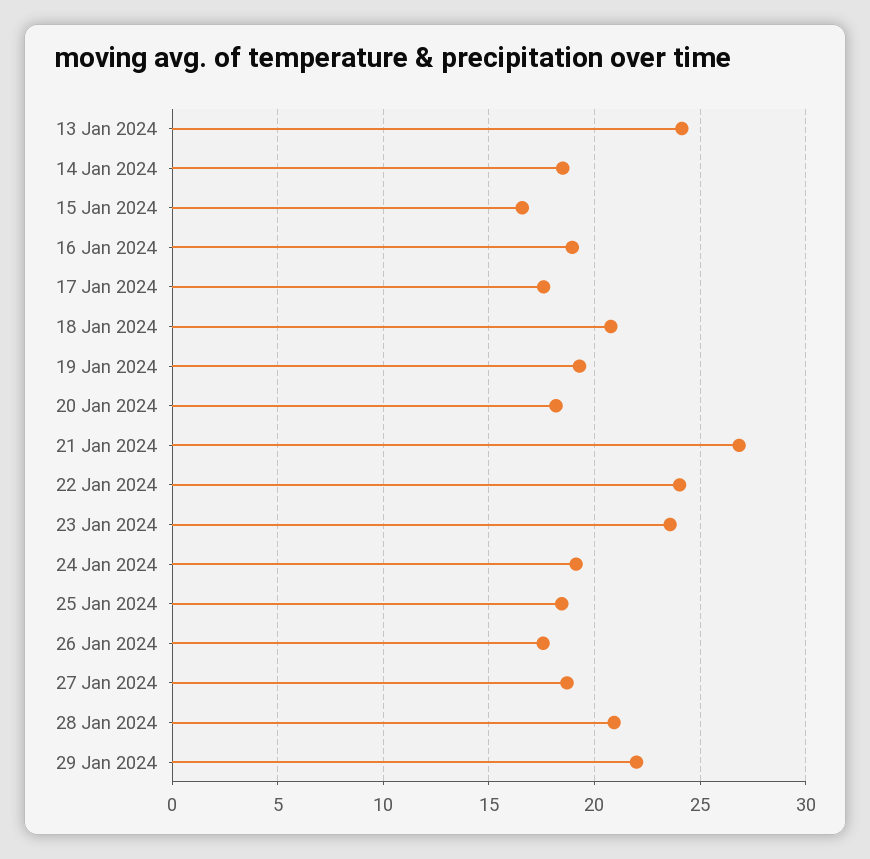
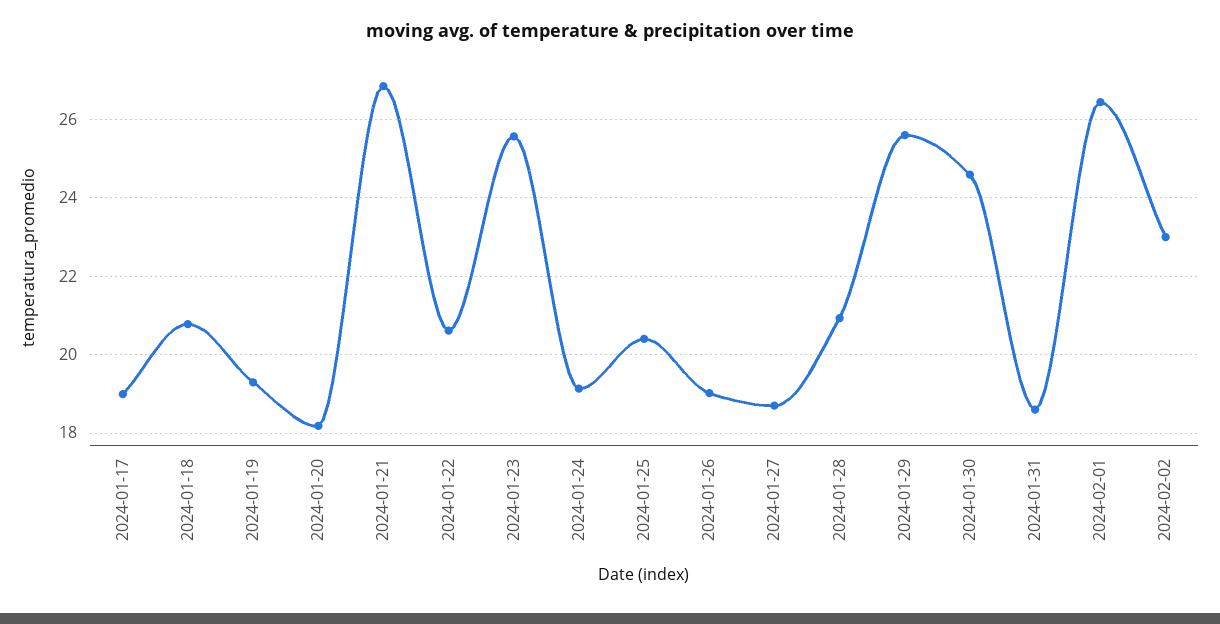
13 Jan 2024: 24 -> none
14 Jan 2024: 18.5 -> none
15 Jan 2024: 16.5 -> none
16 Jan 2024: 19 -> none
17 Jan 2024: 17.5 -> 19
22 Jan 2024: 24 -> 20.6
23 Jan 2024: 23.5 -> 25.6
25 Jan 2024: 18.5 -> 20.4
26 Jan 2024: 17.5 -> 19
29 Jan 2024: 22 -> 25.6
2024-01-30: none -> 24.6
2024-01-31: none -> 18.6
2024-02-01: none -> 26.4
2024-02-02: none -> 23

